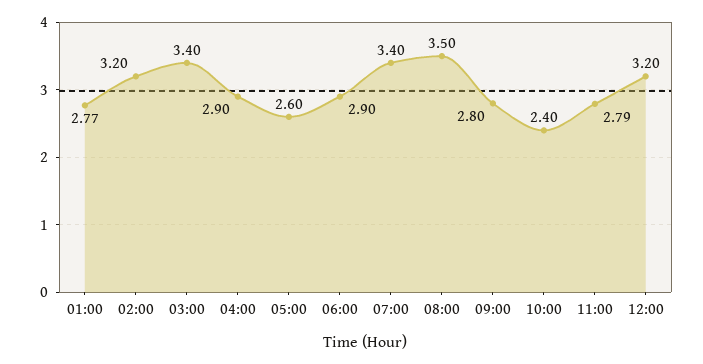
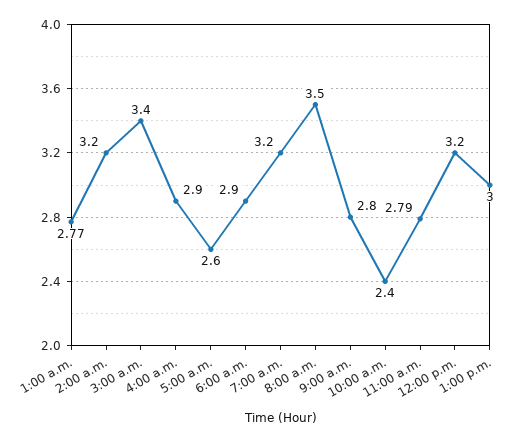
07:00: 3.4 -> 3.2
1:00 p.m.: none -> 3

